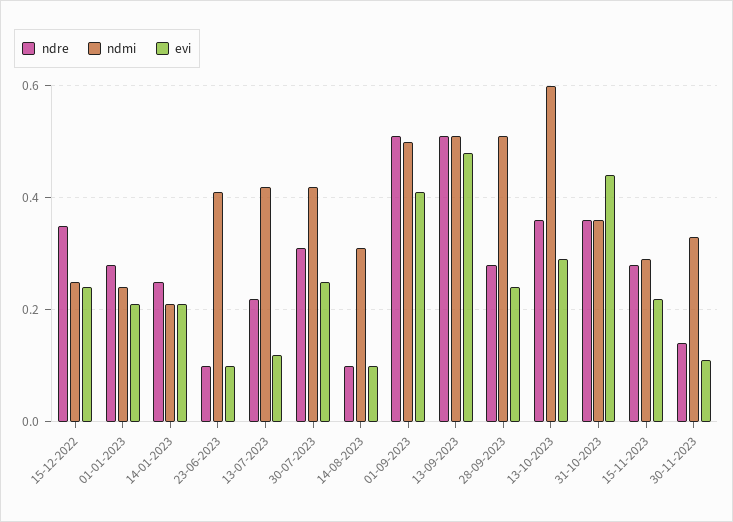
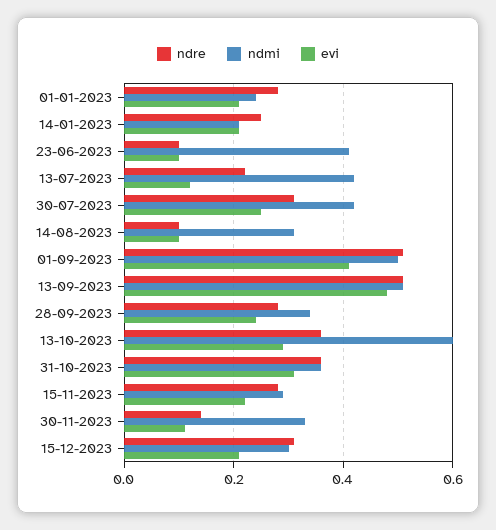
ndre, 15-12-2022: 0.35 -> none
ndmi, 15-12-2022: 0.25 -> none
evi, 15-12-2022: 0.25 -> none
ndmi, 28-09-2023: 0.5 -> 0.35
evi, 31-10-2023: 0.45 -> 0.3
ndre, 15-12-2023: none -> 0.3
ndmi, 15-12-2023: none -> 0.3
evi, 15-12-2023: none -> 0.2

